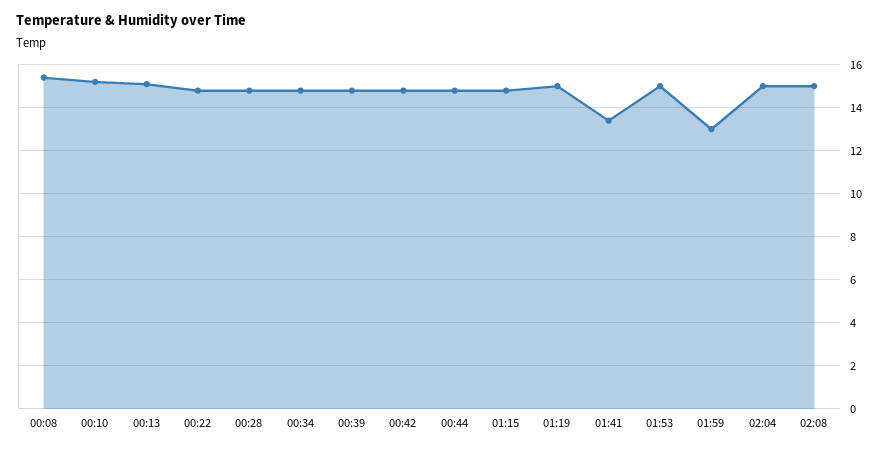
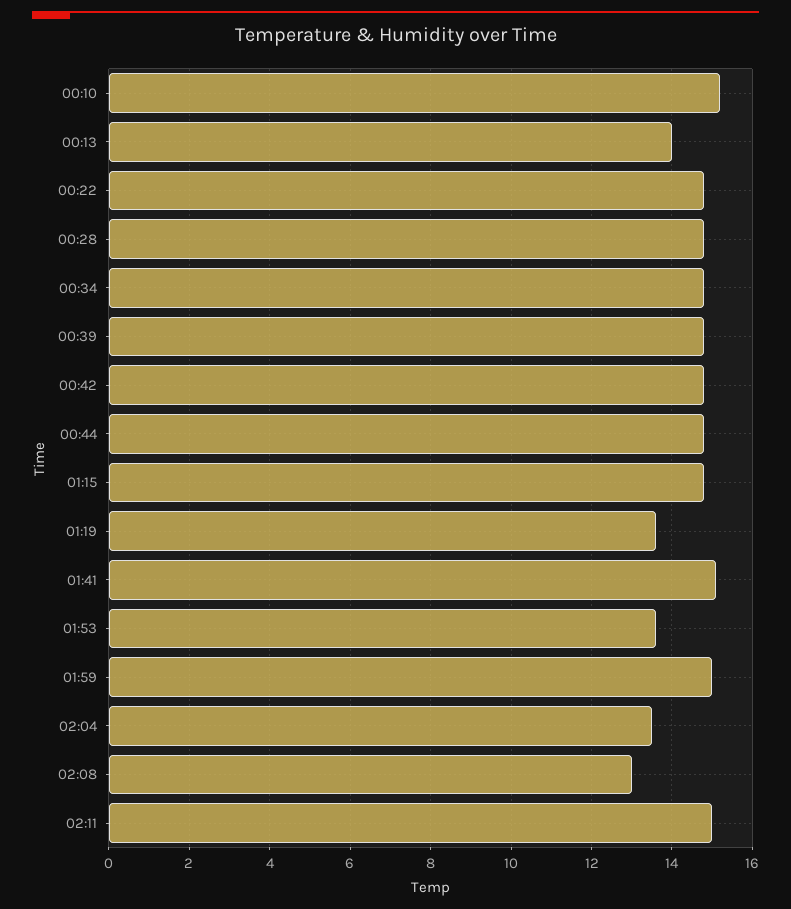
00:08: 15.5 -> none
00:13: 15 -> 14
01:19: 15 -> 13.5
01:41: 13.5 -> 15
01:53: 15 -> 13.5
01:59: 13 -> 15
02:04: 15 -> 13.5
02:08: 15 -> 13
02:11: none -> 15

